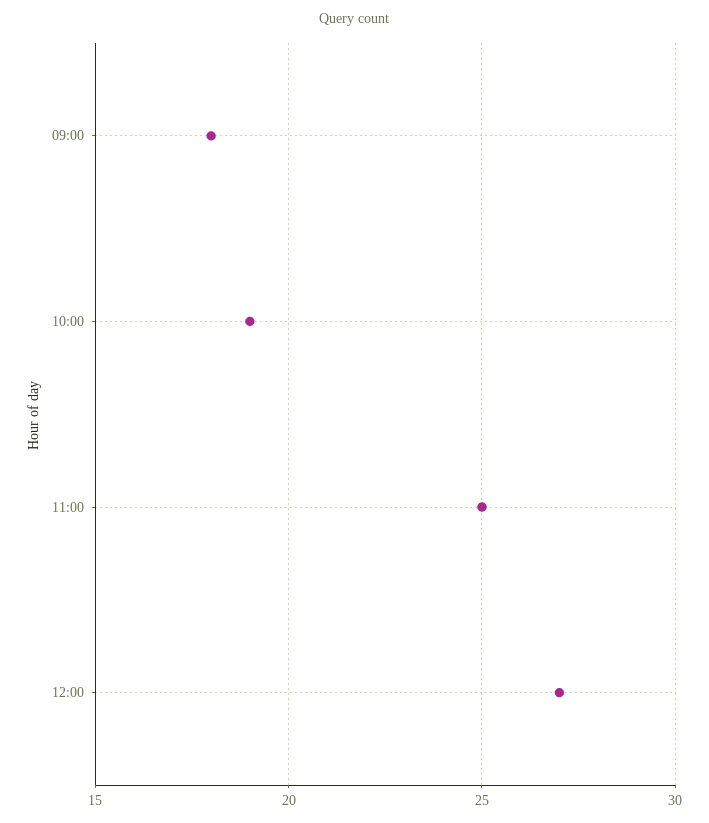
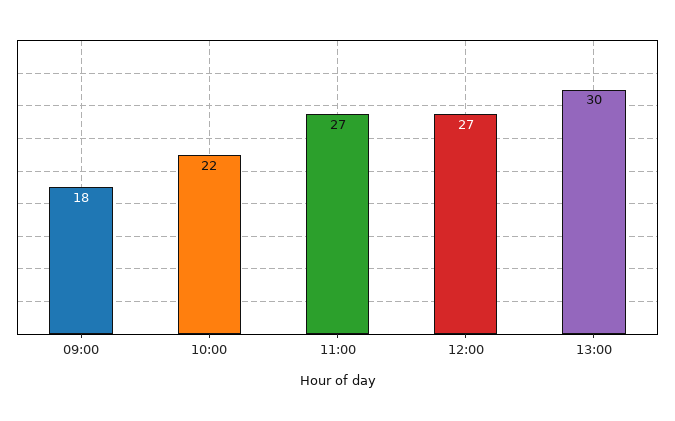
10:00: 19 -> 22
11:00: 25 -> 27
13:00: none -> 30

